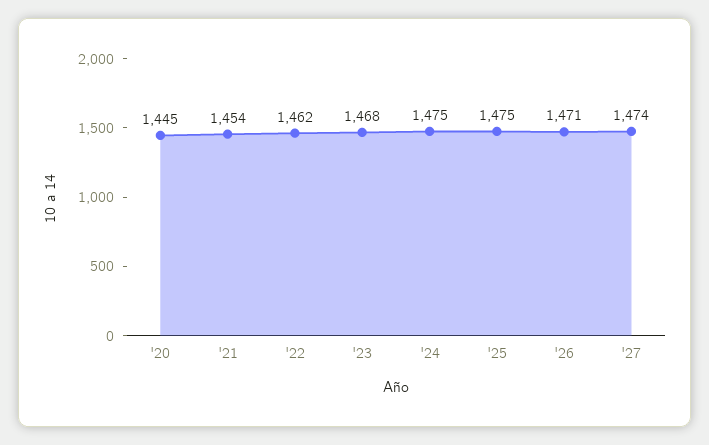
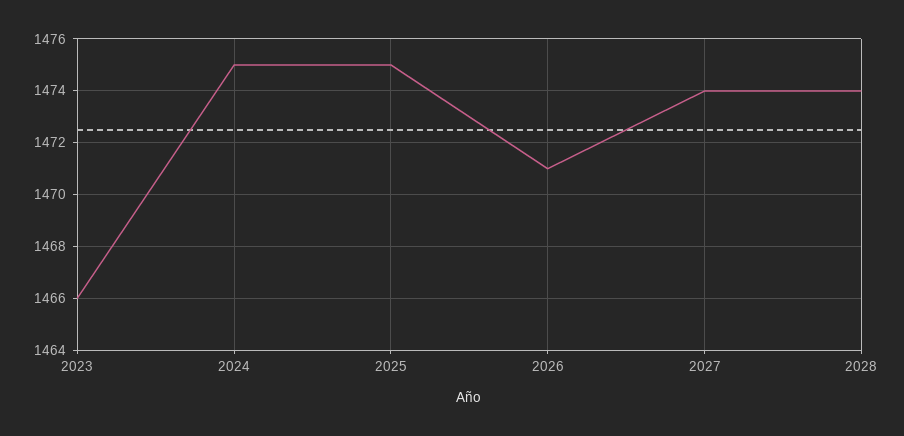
'20: 1445 -> none
'21: 1454 -> none
'22: 1462 -> none
'23: 1468 -> 1466
2028: none -> 1474

